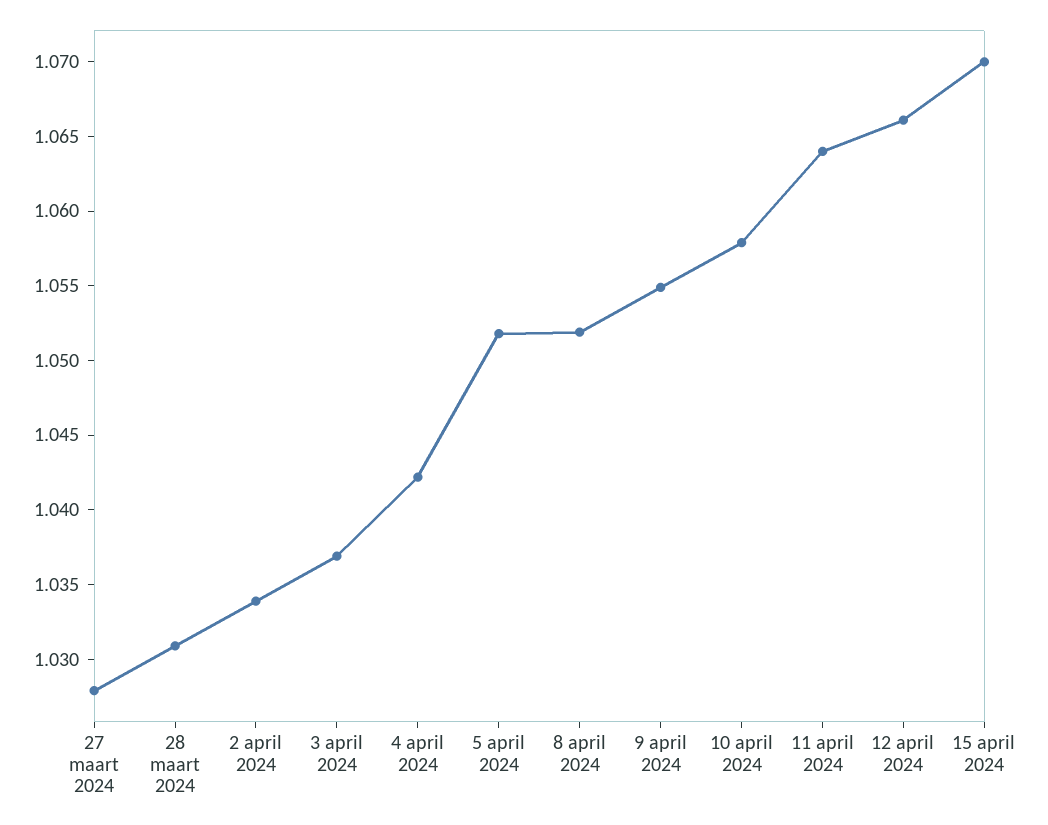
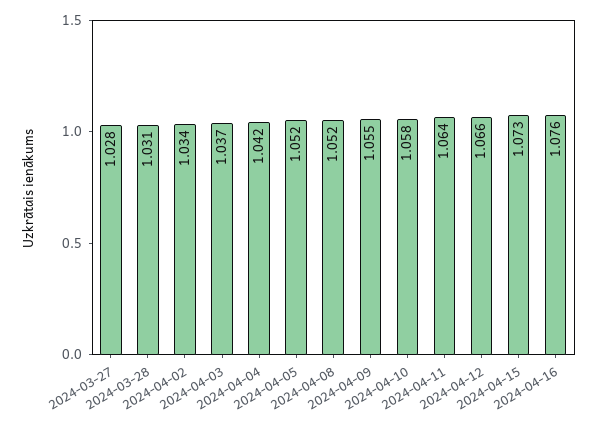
15 april 2024: 1.07 -> 1.073
2024-04-16: none -> 1.076

